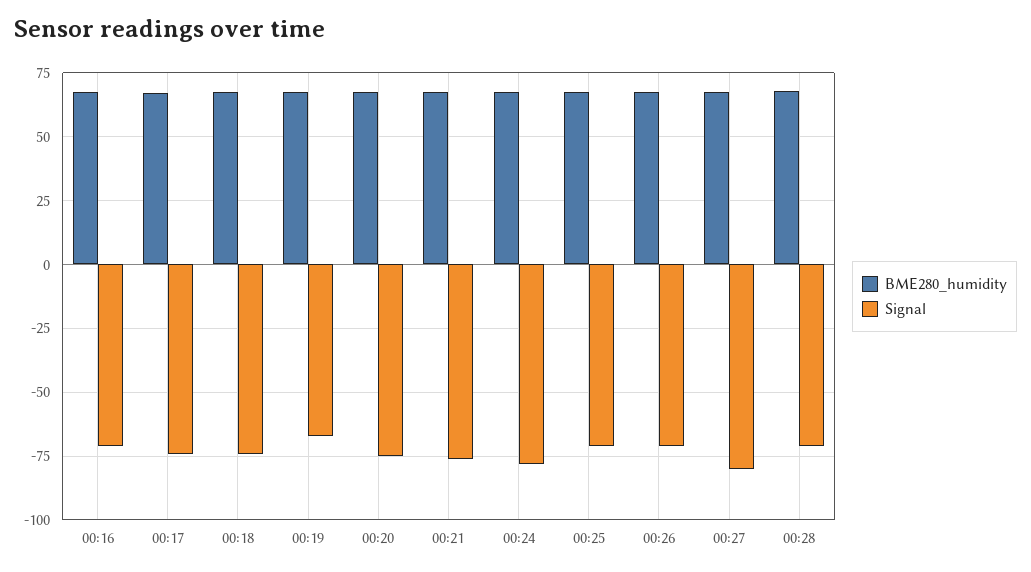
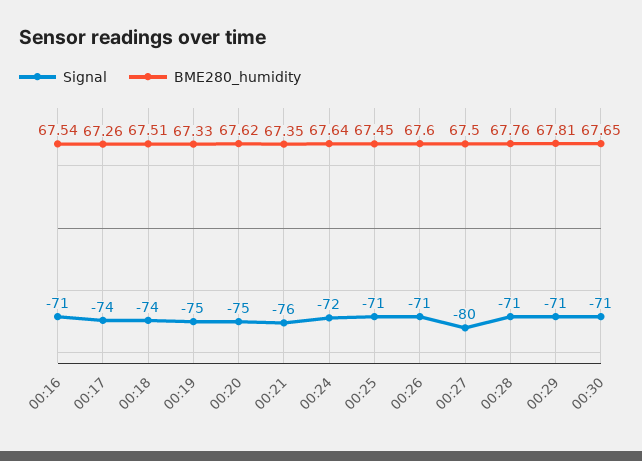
Signal, 00:19: -67.5 -> -75
Signal, 00:24: -77.5 -> -72
Signal, 00:29: none -> -71
BME280_humidity, 00:29: none -> 67.81
Signal, 00:30: none -> -71
BME280_humidity, 00:30: none -> 67.65

